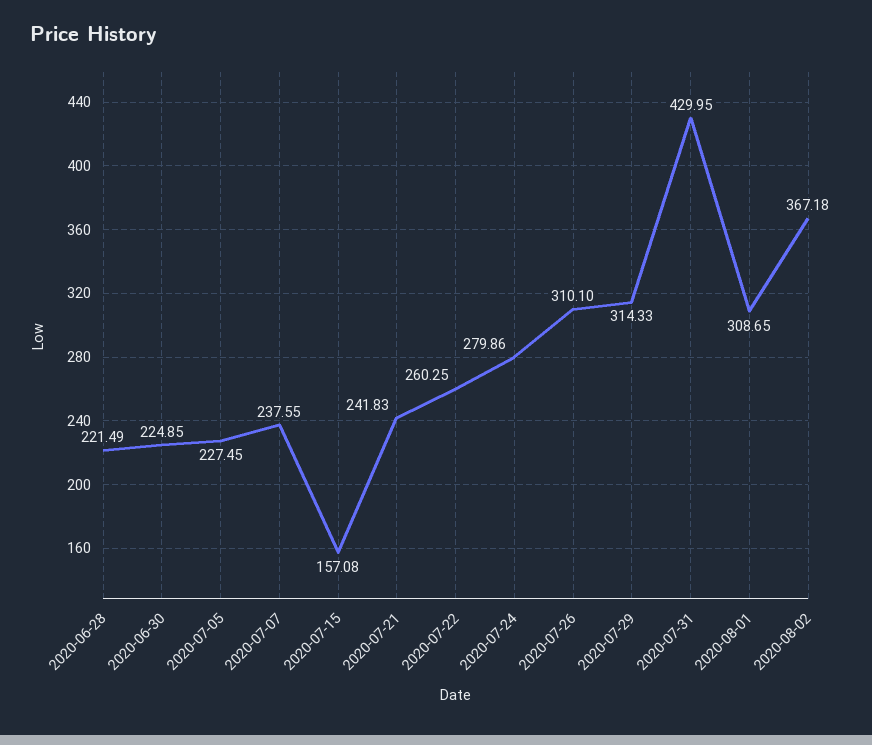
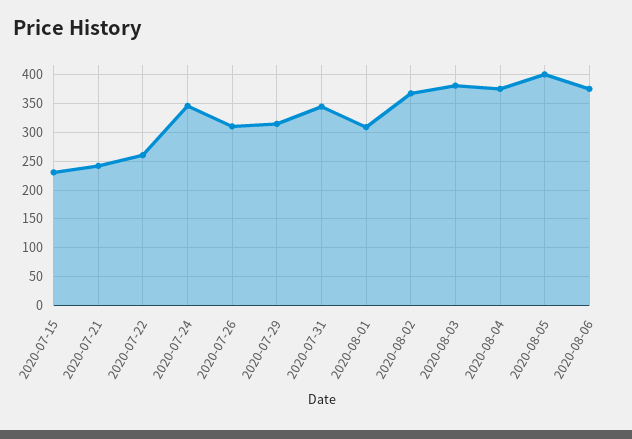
2020-06-28: 221.49 -> none
2020-06-30: 224.85 -> none
2020-07-05: 227.45 -> none
2020-07-07: 237.55 -> none
2020-07-15: 157.08 -> 225
2020-07-24: 279.86 -> 350
2020-07-31: 429.95 -> 350
2020-08-03: none -> 375
2020-08-04: none -> 375
2020-08-05: none -> 400
2020-08-06: none -> 375

